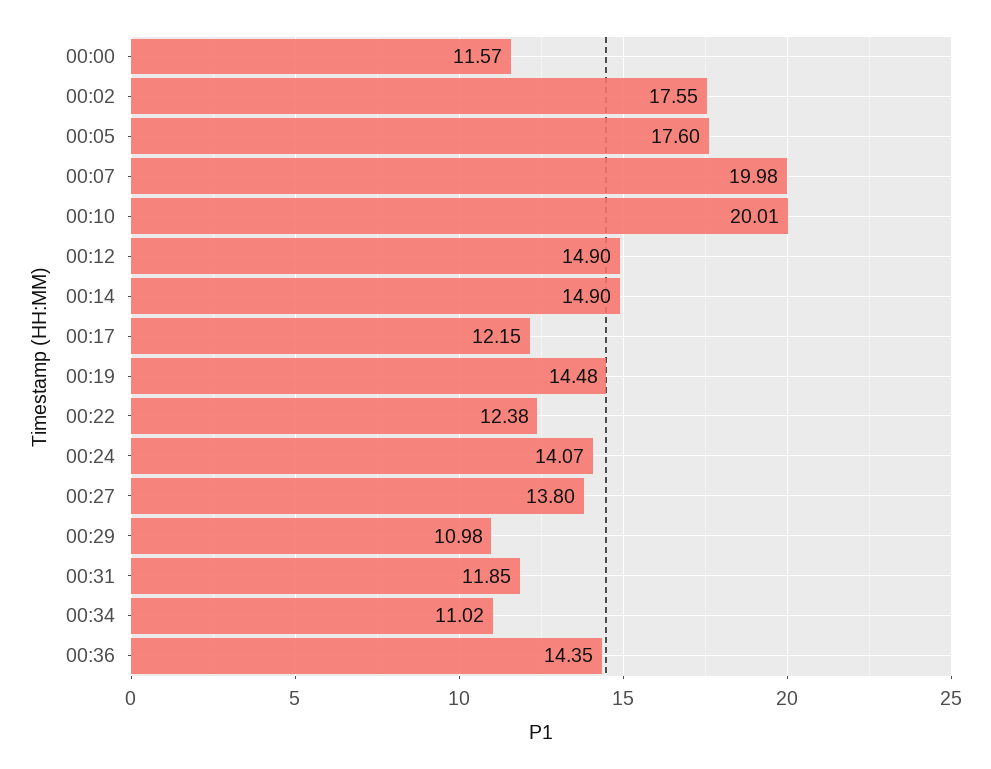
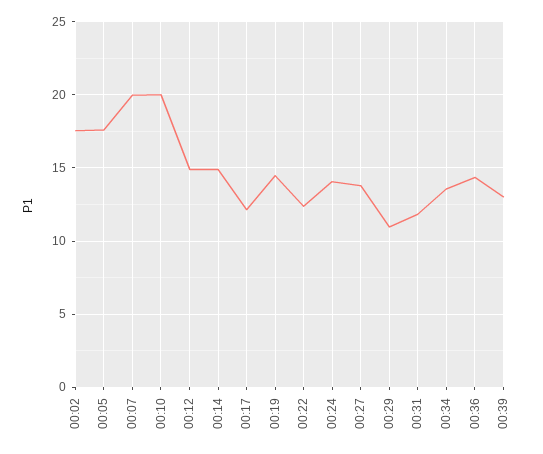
00:00: 11.57 -> none
00:34: 11.02 -> 13.5
00:39: none -> 13

